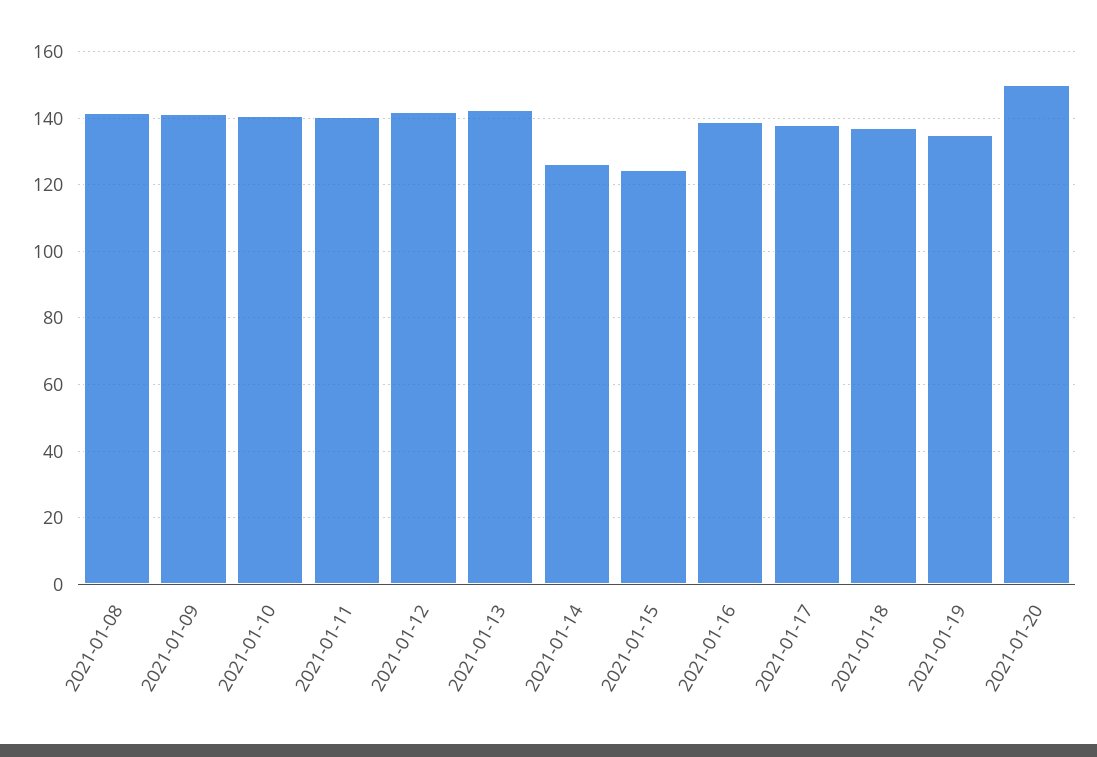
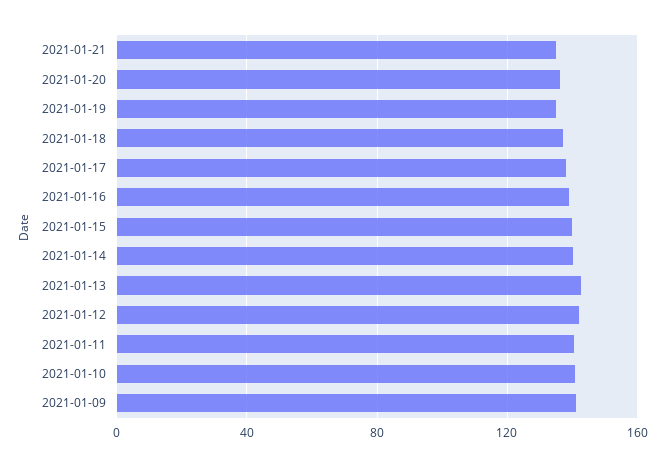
2021-01-08: 142 -> none
2021-01-14: 126 -> 140
2021-01-15: 124 -> 140
2021-01-20: 150 -> 135
2021-01-21: none -> 135

